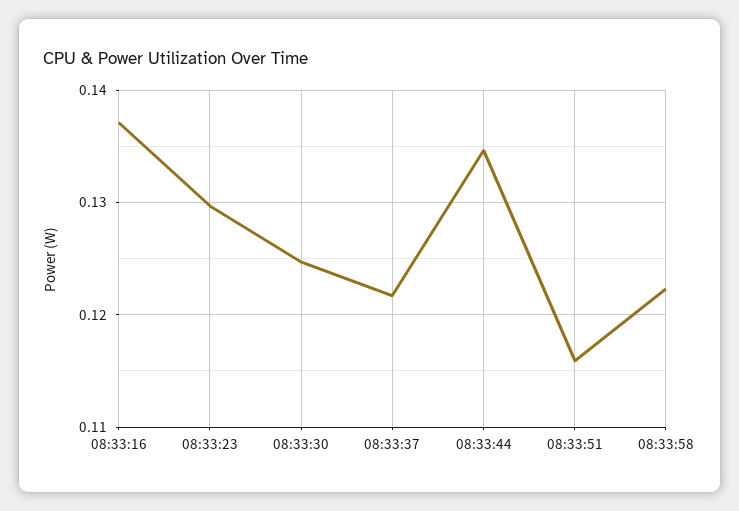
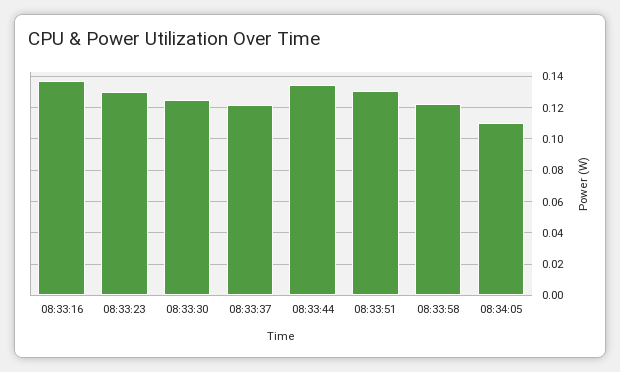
08:33:51: 0.116 -> 0.13
08:34:05: none -> 0.11

